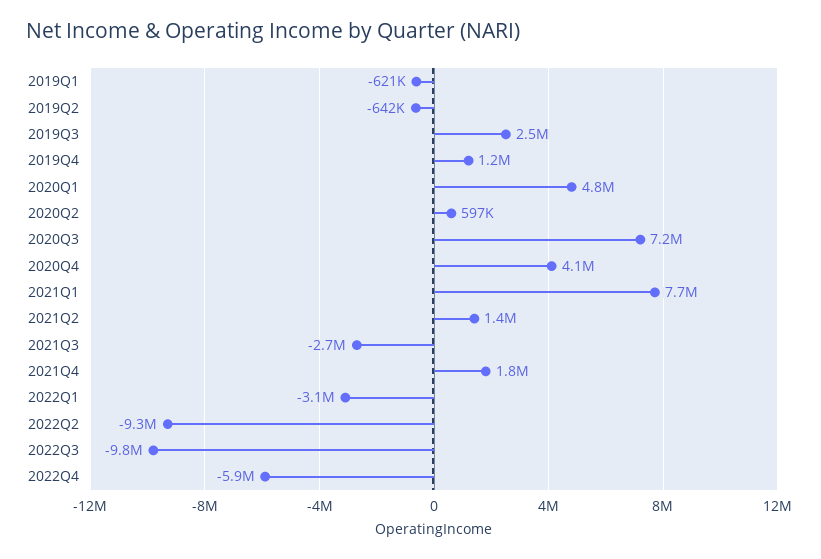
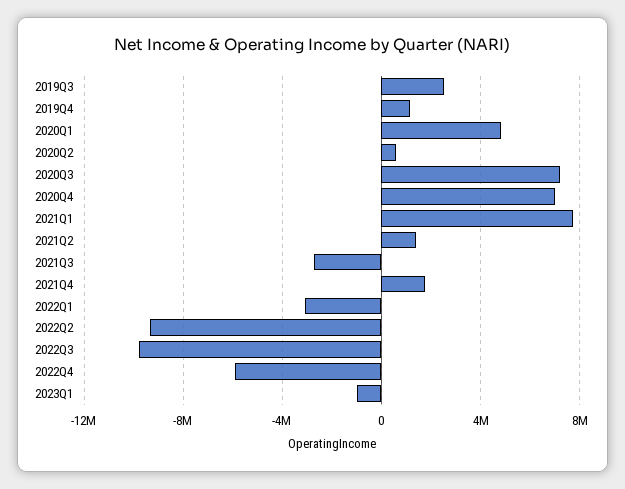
2019Q1: -621000 -> none
2019Q2: -642000 -> none
2020Q4: 4100000 -> 7000000
2023Q1: none -> -1000000

